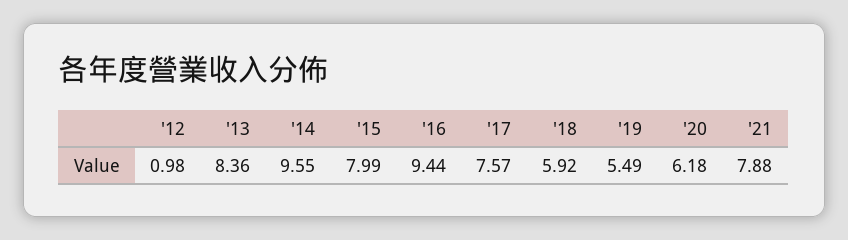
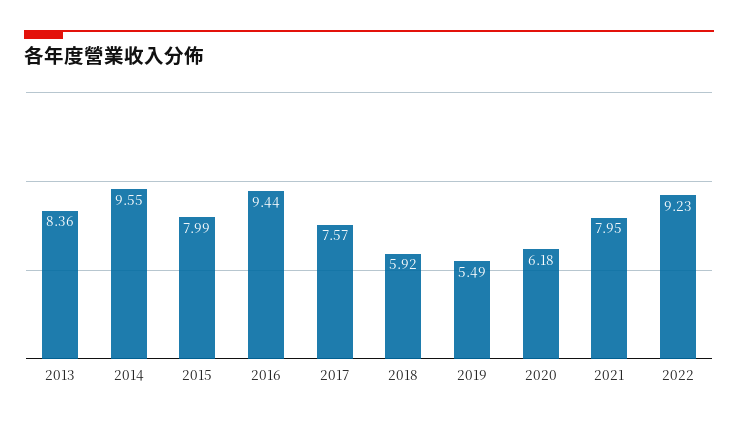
'12: 0.98 -> none
'21: 7.88 -> 7.95
2022: none -> 9.23

